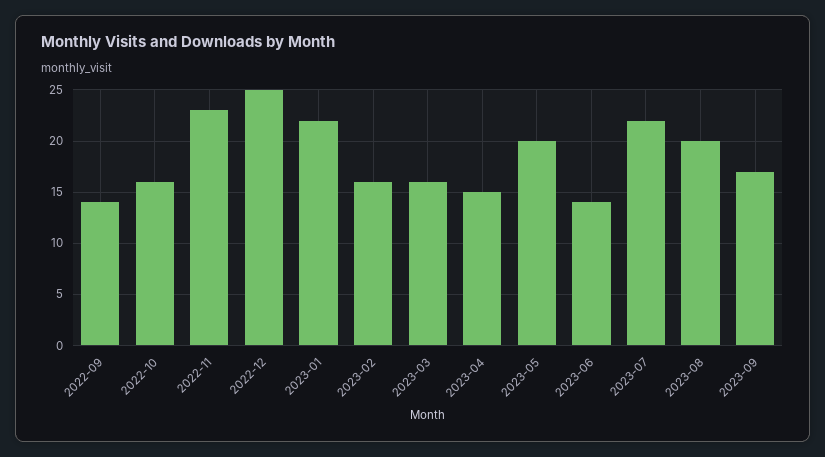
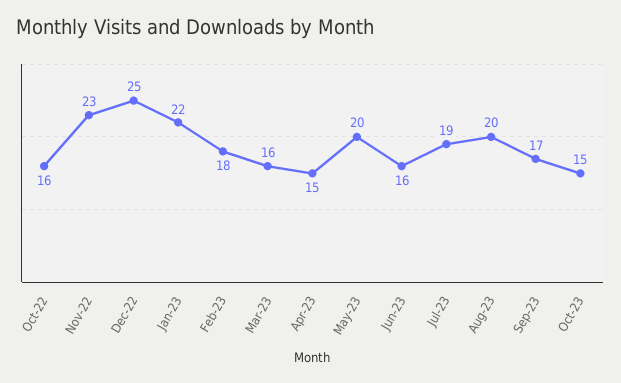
2022-09: 14 -> none
2023-02: 16 -> 18
2023-06: 14 -> 16
2023-07: 22 -> 19
Oct-23: none -> 15

